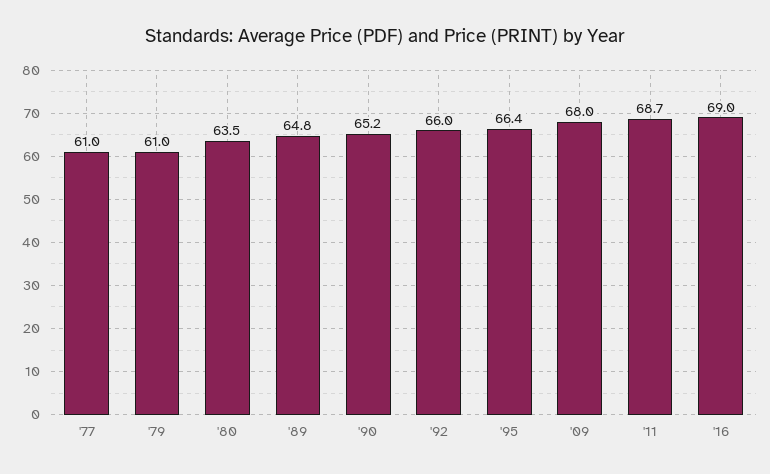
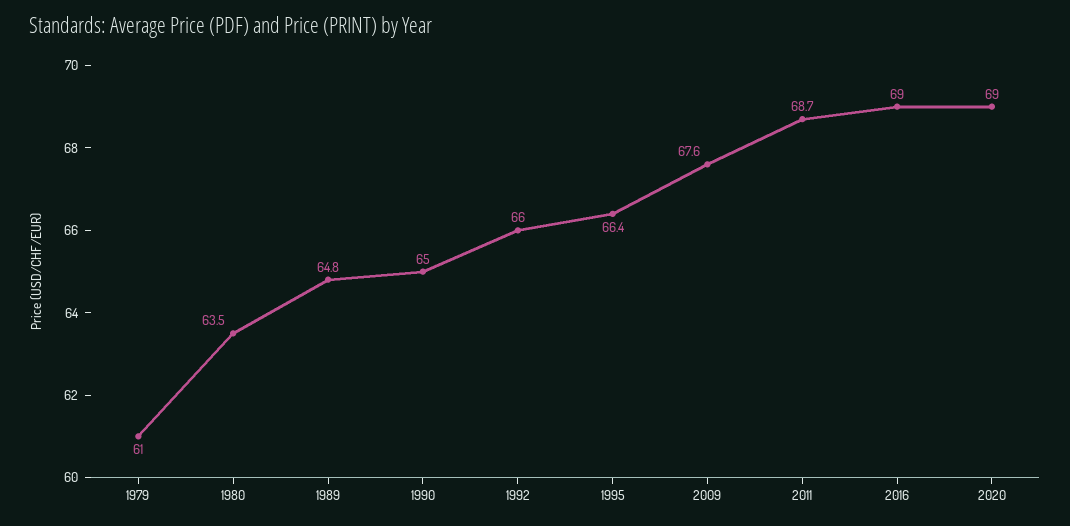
'77: 61 -> none
'90: 65.2 -> 65
'09: 68 -> 67.6
2020: none -> 69

